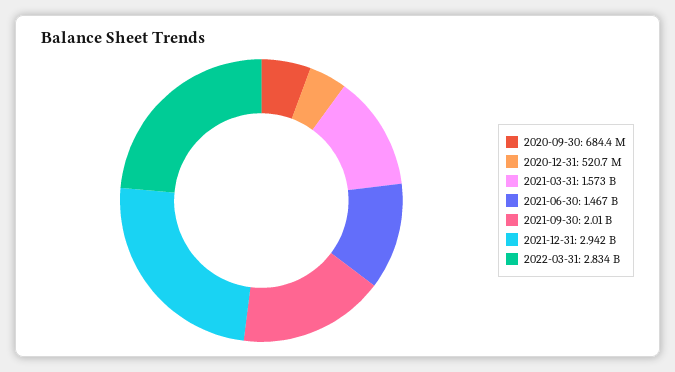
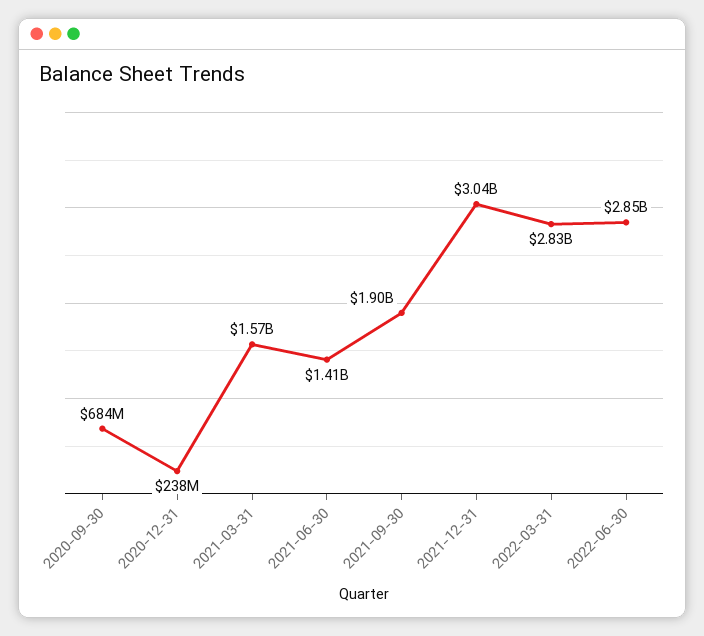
2020-12-31: 520700000 -> 238000000
2021-06-30: 1467000000 -> 1410000000
2021-09-30: 2010000000 -> 1900000000
2021-12-31: 2942000000 -> 3040000000
2022-06-30: none -> 2850000000

